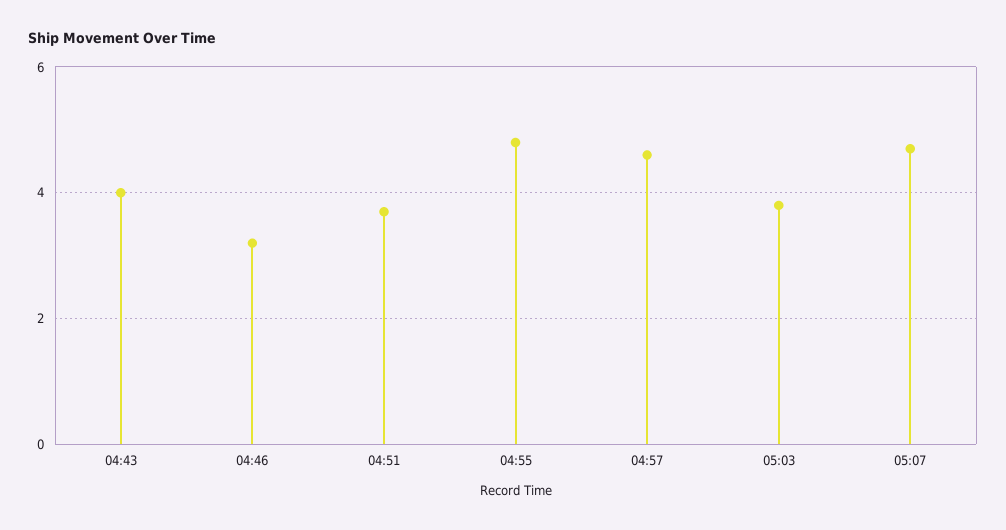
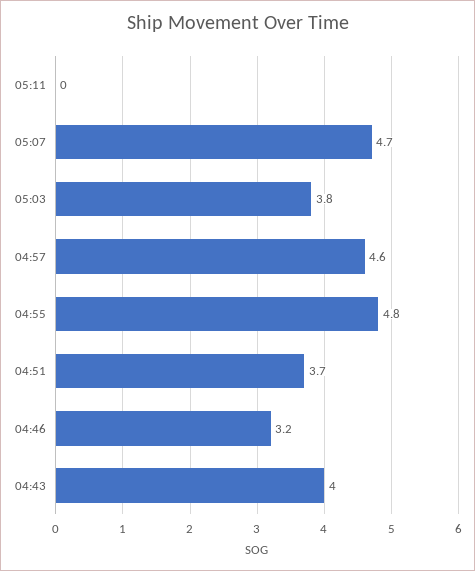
05:11: none -> 0

